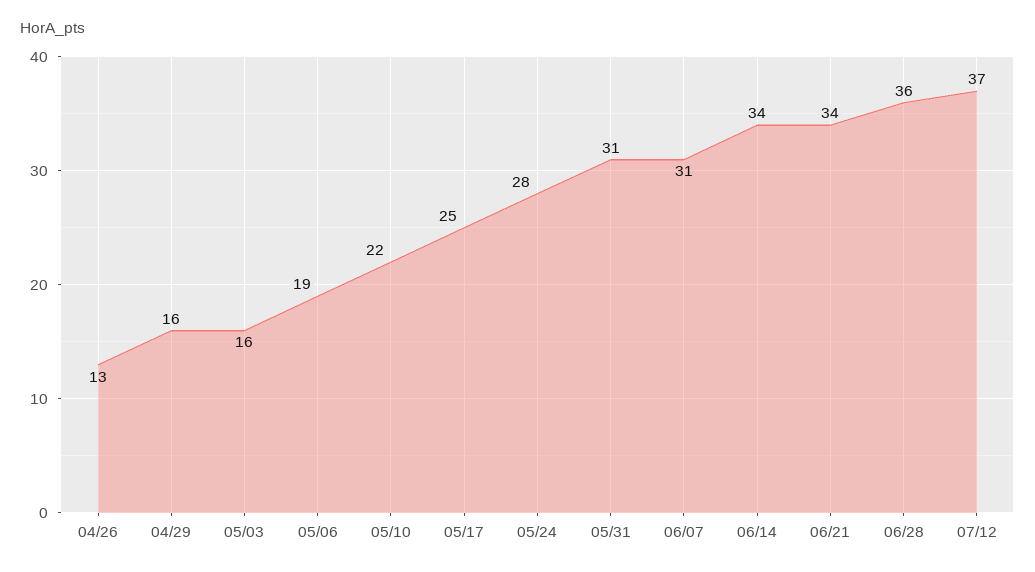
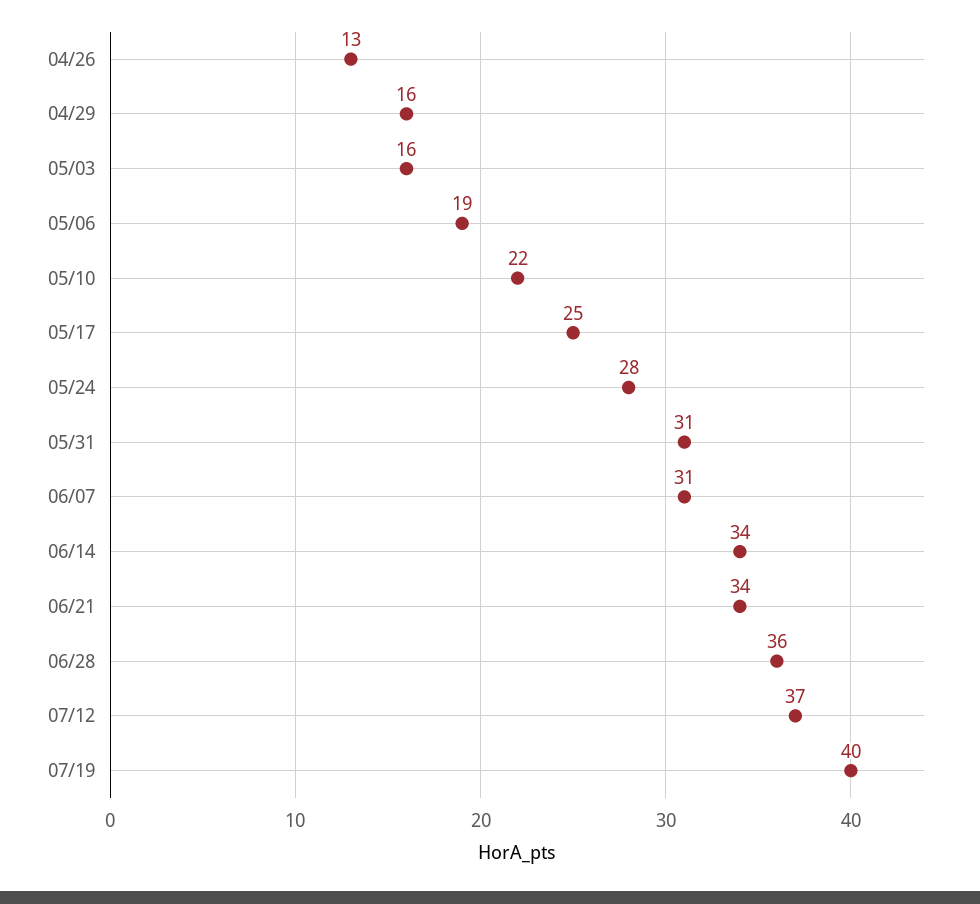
07/19: none -> 40

